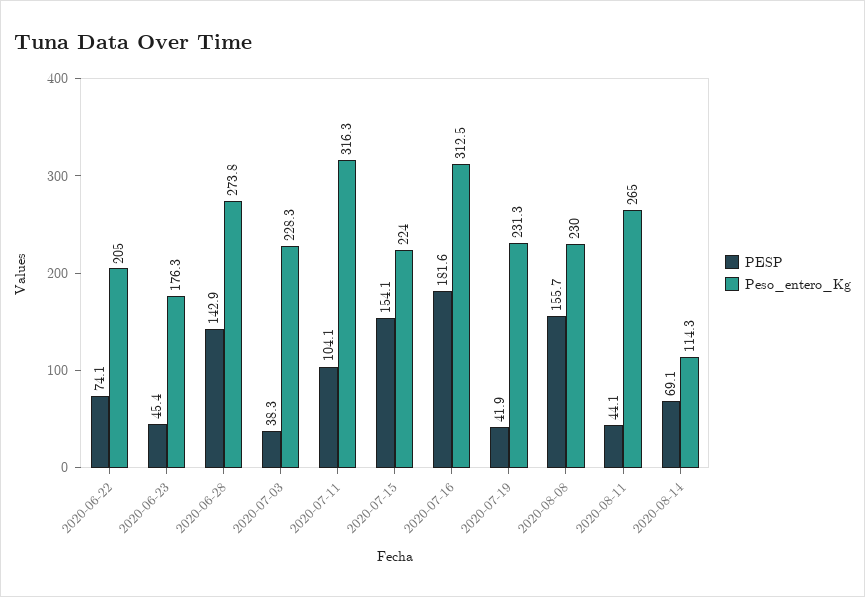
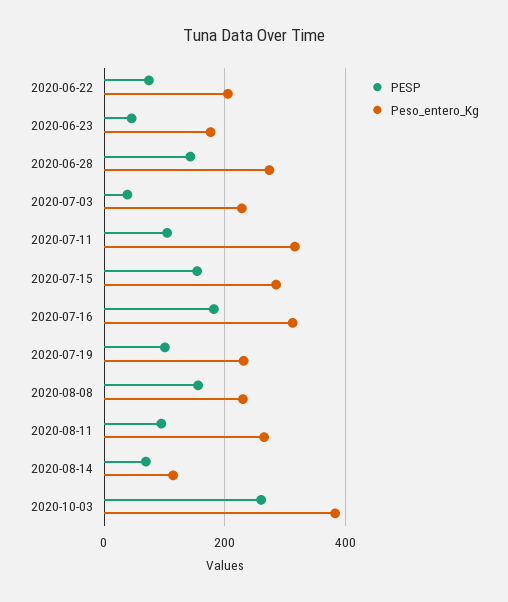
Peso_entero_Kg, 2020-07-15: 224 -> 280
PESP, 2020-07-19: 41.9 -> 100
PESP, 2020-08-11: 44.1 -> 100
PESP, 2020-10-03: none -> 260
Peso_entero_Kg, 2020-10-03: none -> 380

